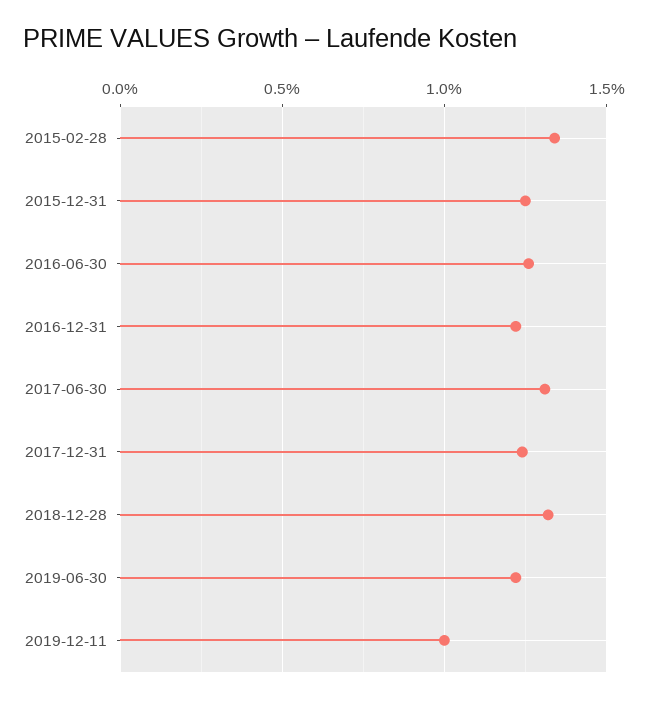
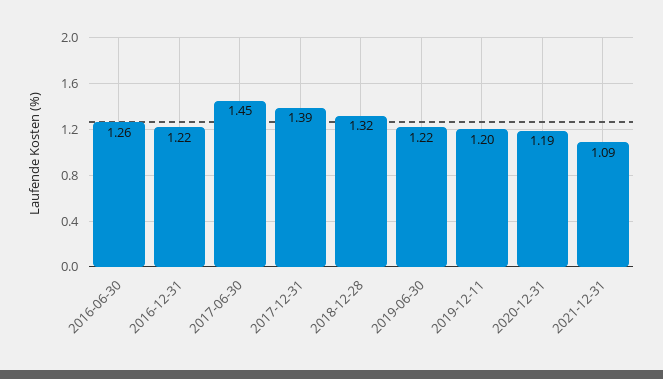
2015-02-28: 1.35 -> none
2015-12-31: 1.25 -> none
2017-06-30: 1.3 -> 1.45
2017-12-31: 1.25 -> 1.39
2019-12-11: 1 -> 1.2
2020-12-31: none -> 1.19
2021-12-31: none -> 1.09

